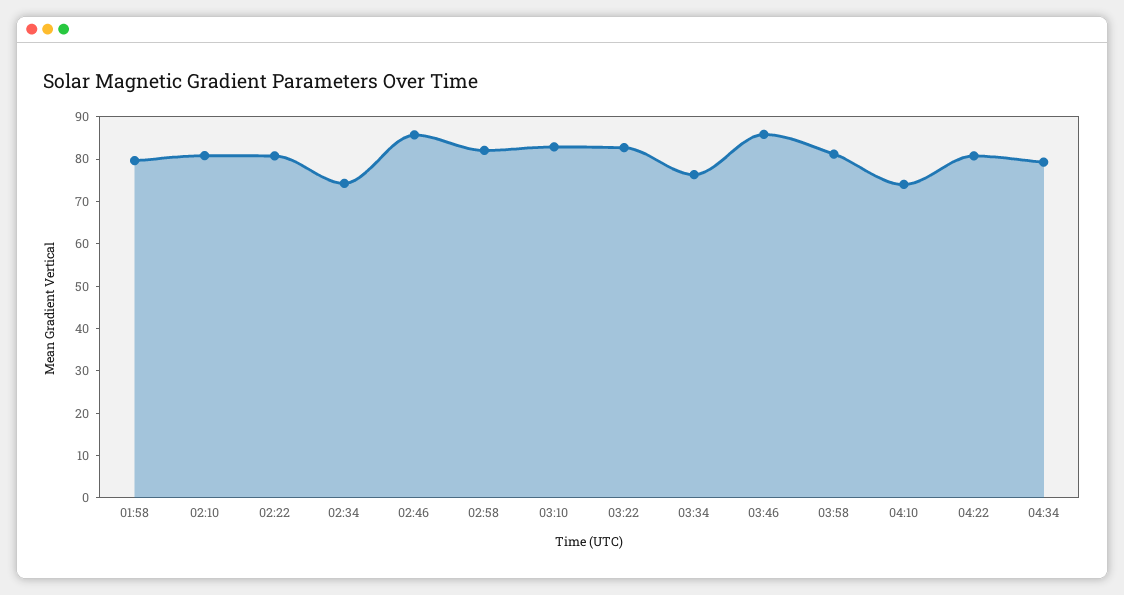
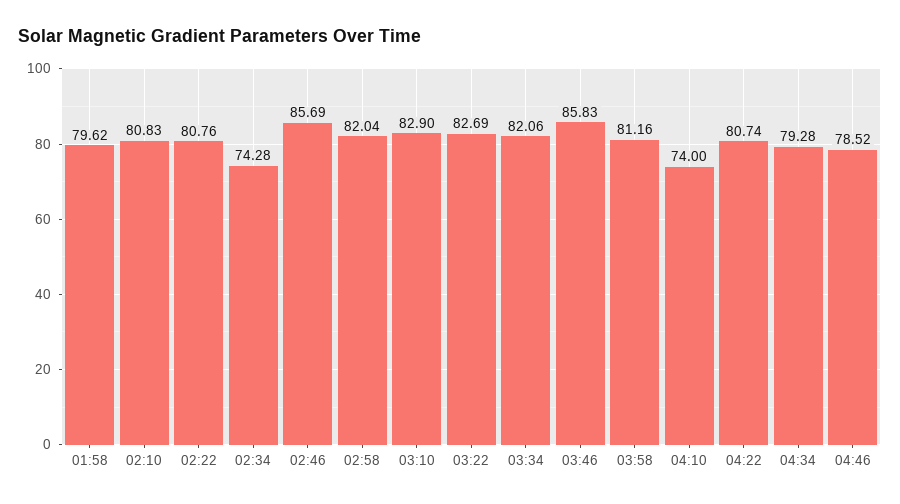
03:34: 76 -> 82.06
04:46: none -> 78.52

